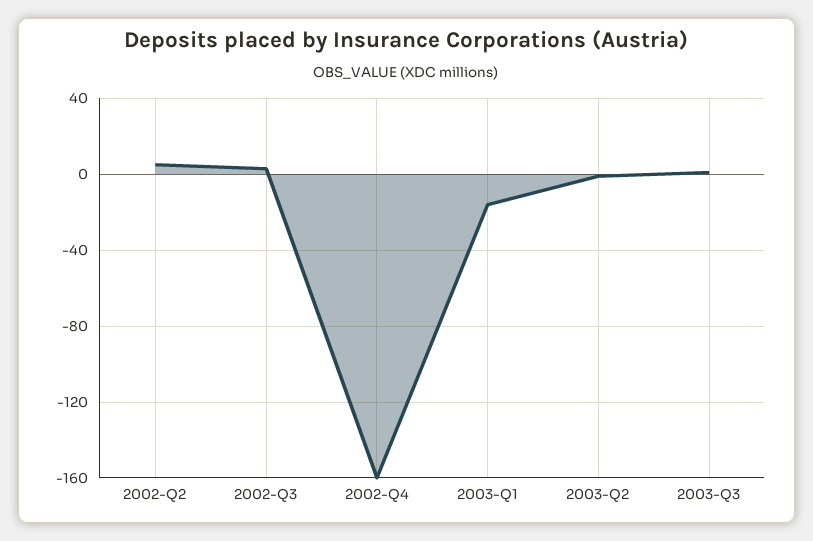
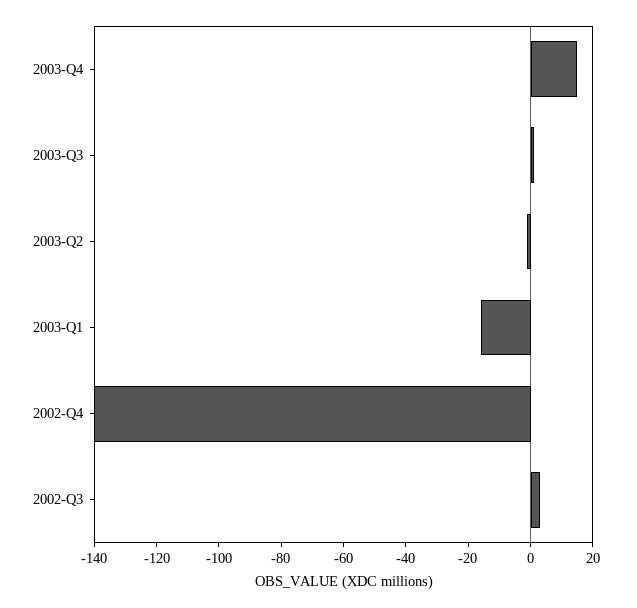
2002-Q2: 5 -> none
2002-Q4: -160 -> -140
2003-Q4: none -> 15

